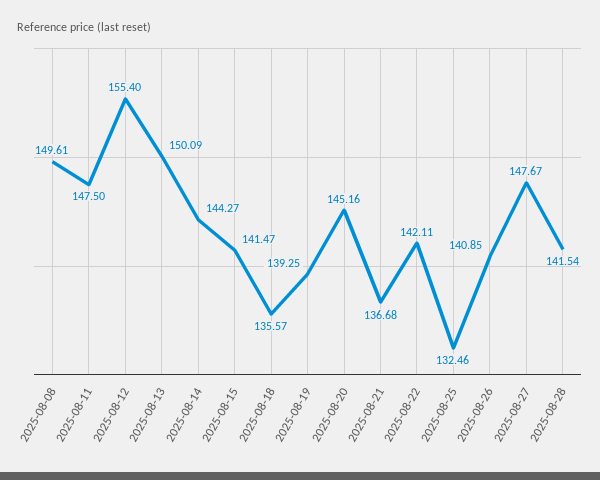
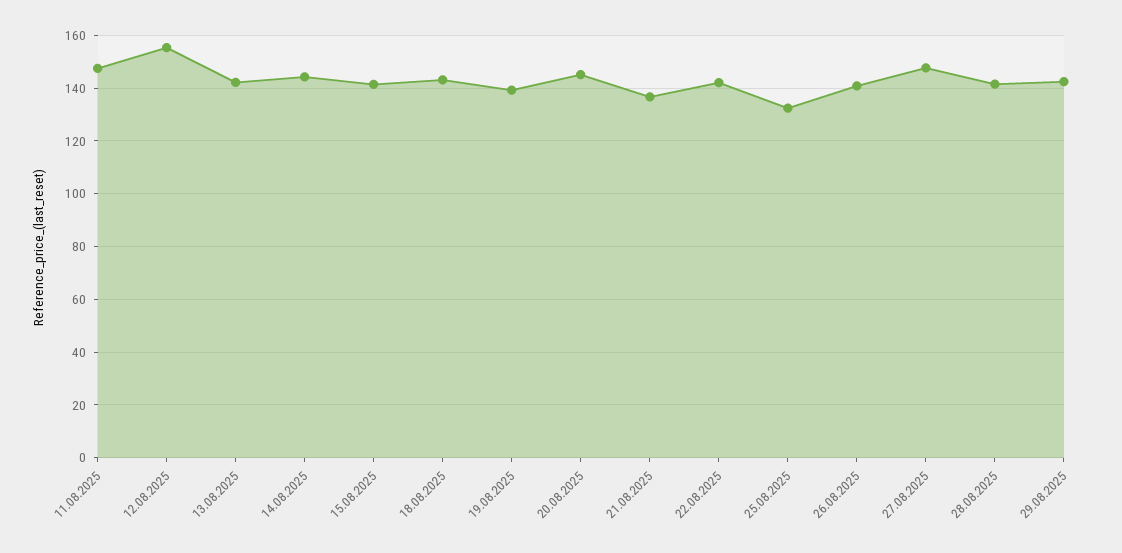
2025-08-08: 149.61 -> none
2025-08-13: 150.09 -> 142.5
2025-08-18: 135.57 -> 142.5
29.08.2025: none -> 142.5

